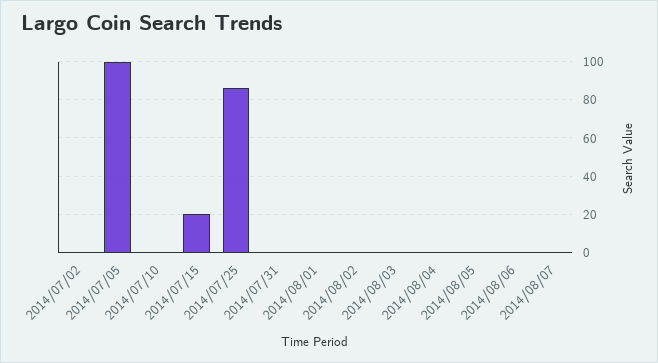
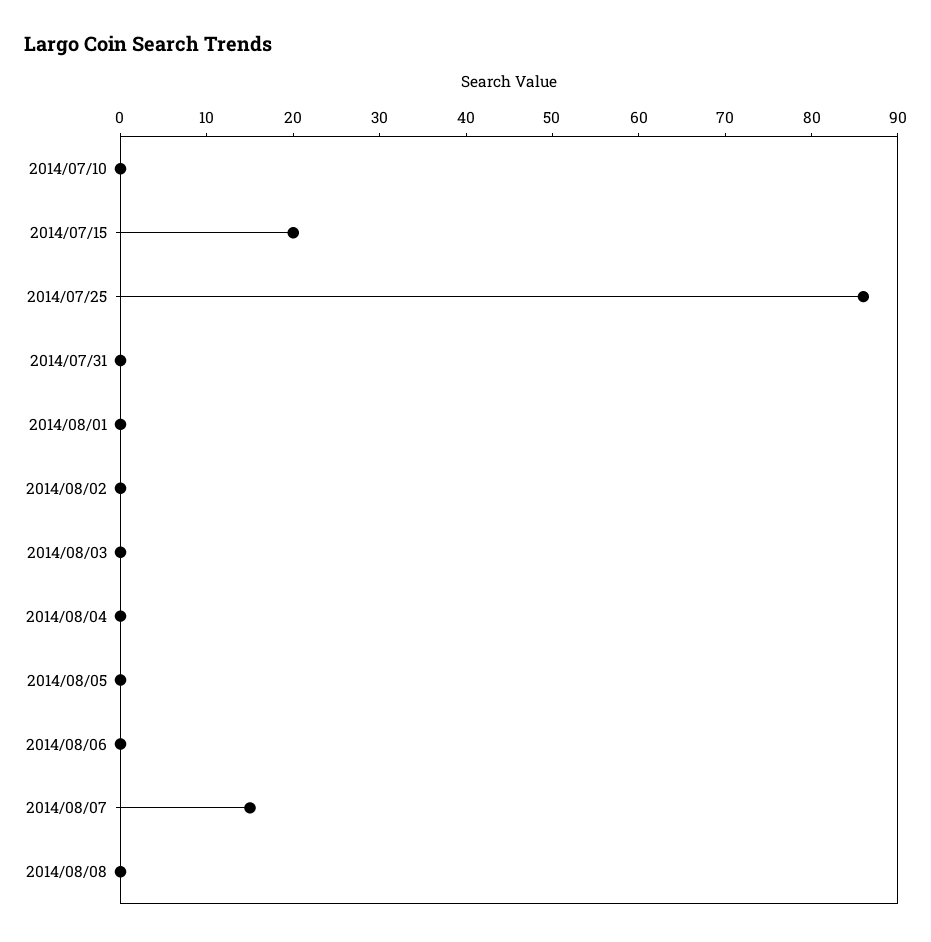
2014/07/02: 0 -> none
2014/07/05: 100 -> none
2014/08/07: 0 -> 15
2014/08/08: none -> 0

